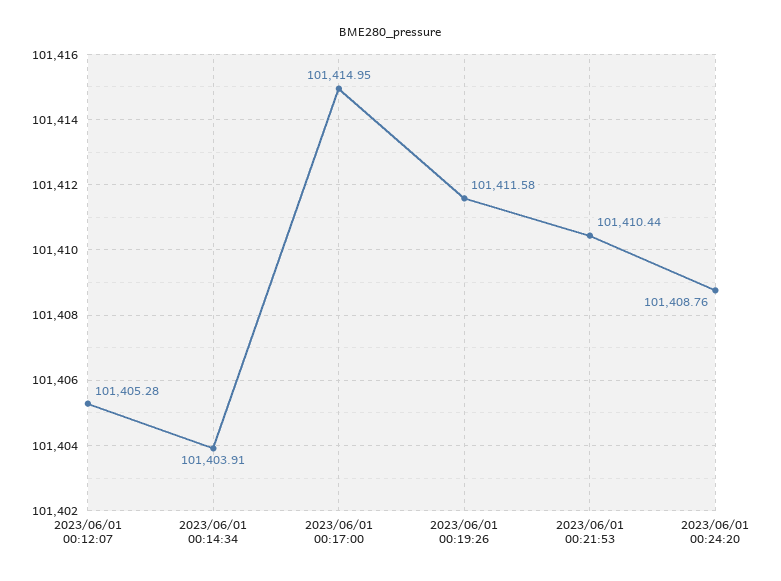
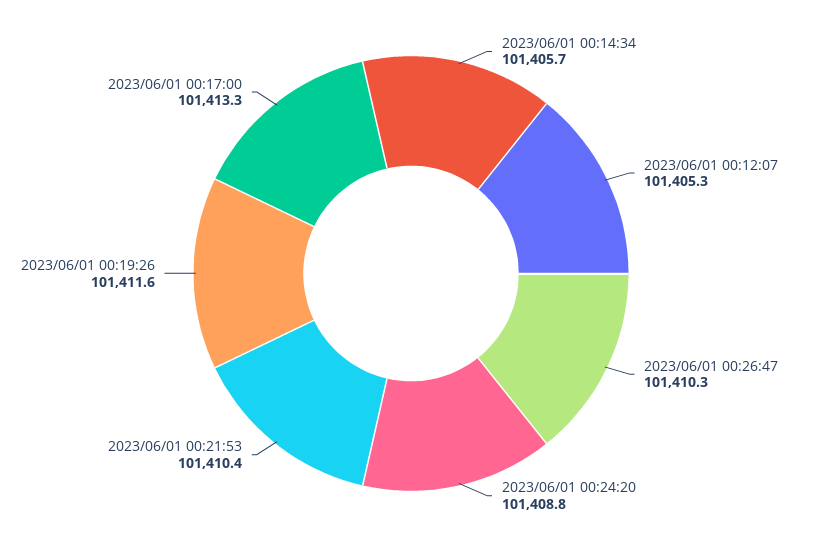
2023/06/01 00:14:34: 101403.91 -> 101405.7
2023/06/01 00:17:00: 101414.95 -> 101413.3
2023/06/01 00:26:47: none -> 101410.3

